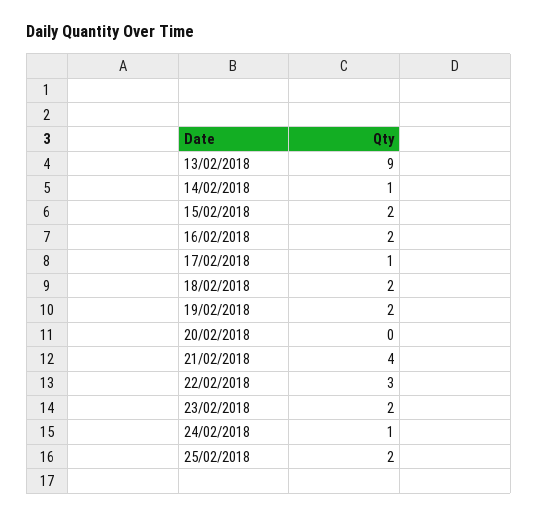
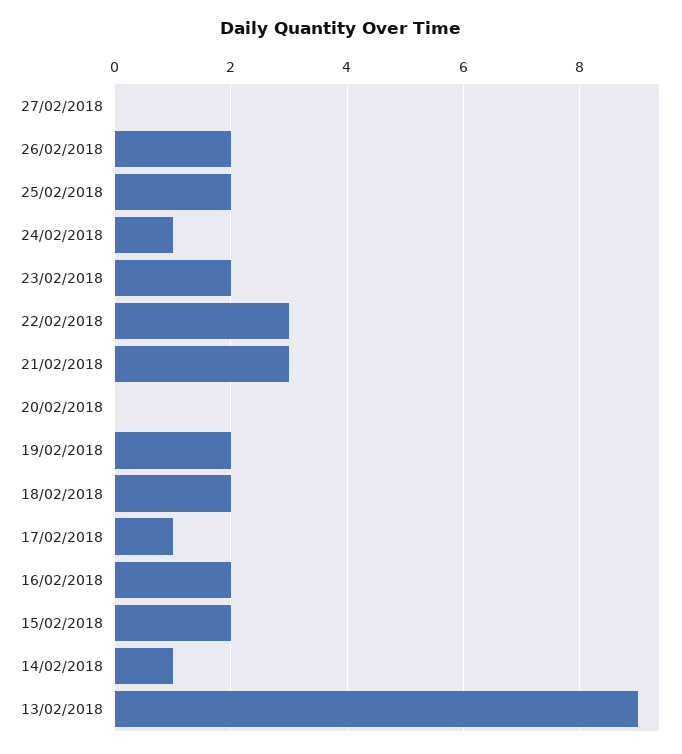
21/02/2018: 4 -> 3
27/02/2018: none -> 0
26/02/2018: none -> 2

